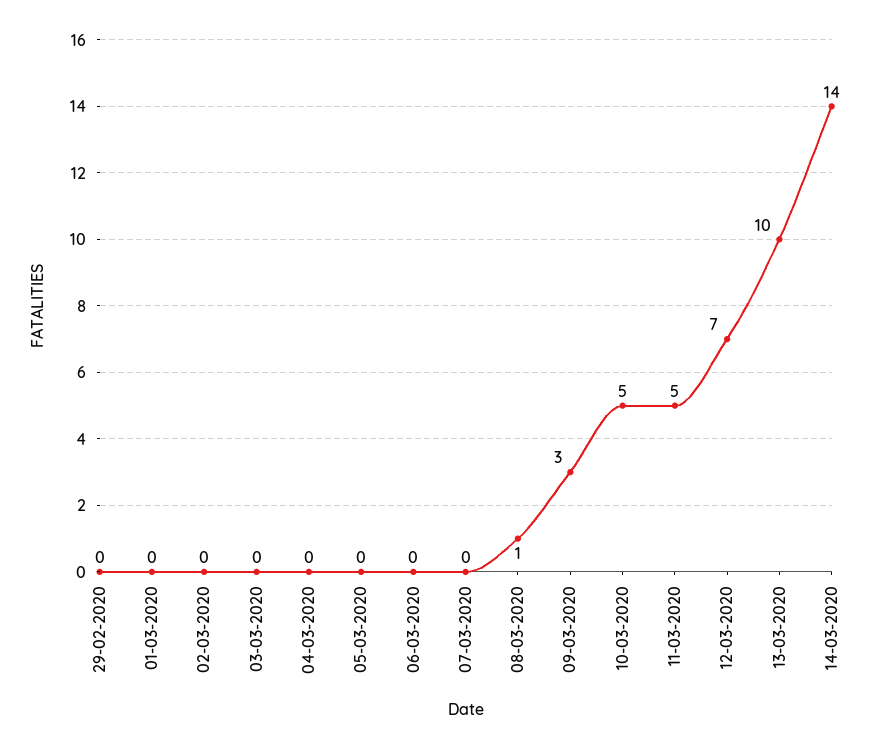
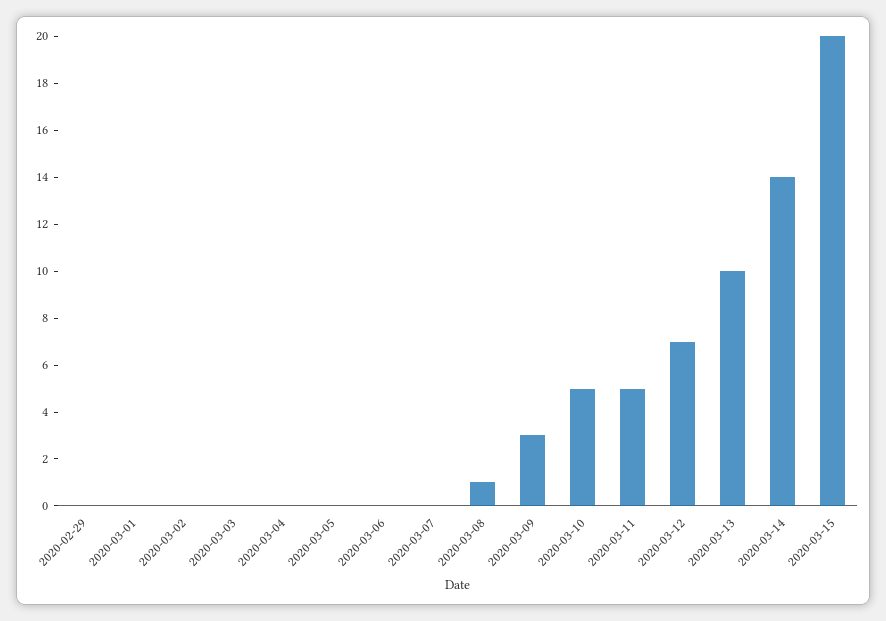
2020-03-15: none -> 20

